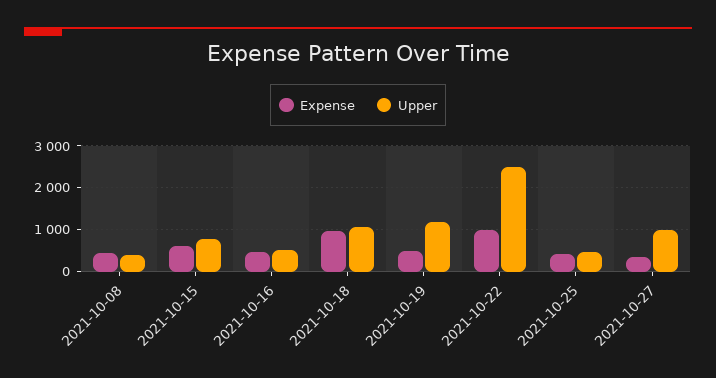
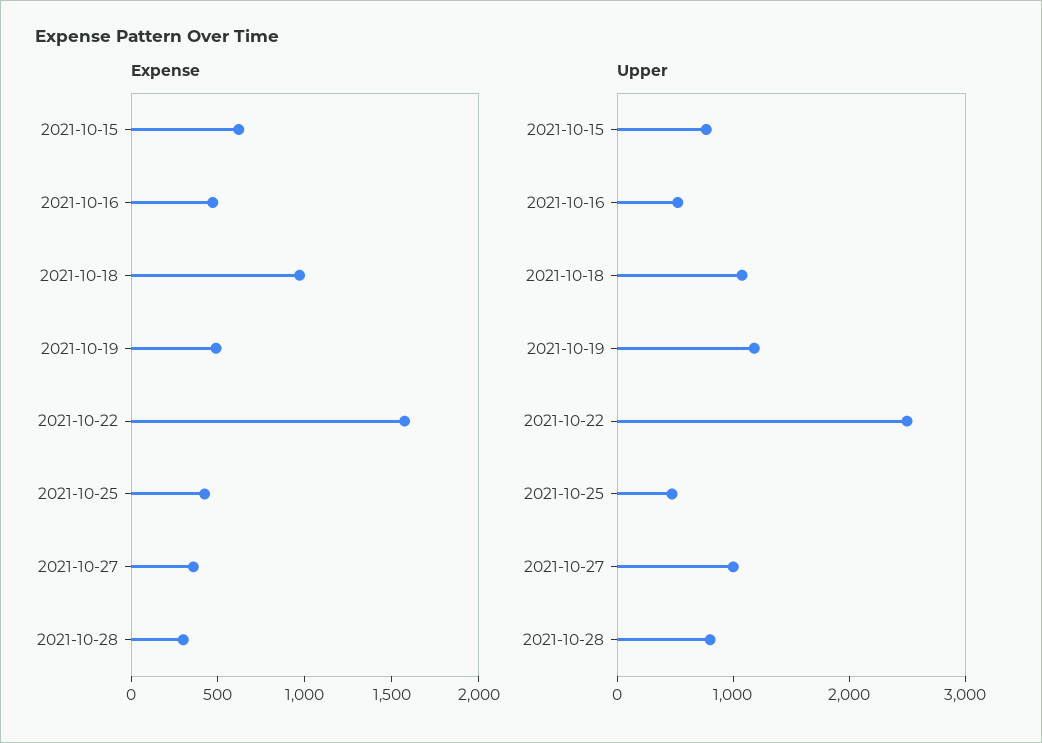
Expense, 2021-10-08: 400 -> none
Upper, 2021-10-08: 400 -> none
Expense, 2021-10-22: 1000 -> 1600
Expense, 2021-10-28: none -> 300
Upper, 2021-10-28: none -> 800

